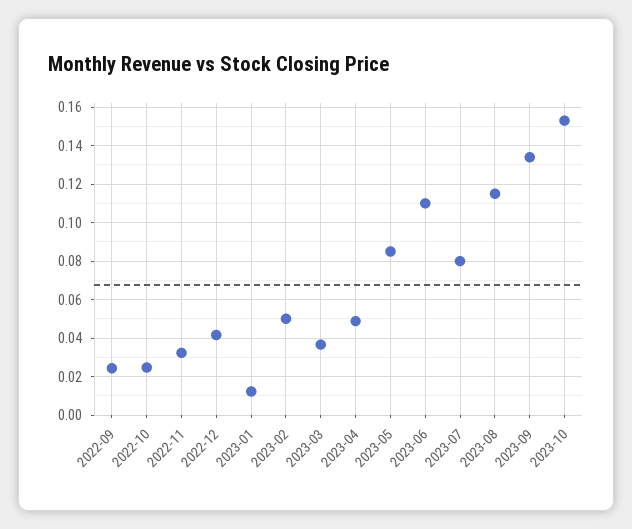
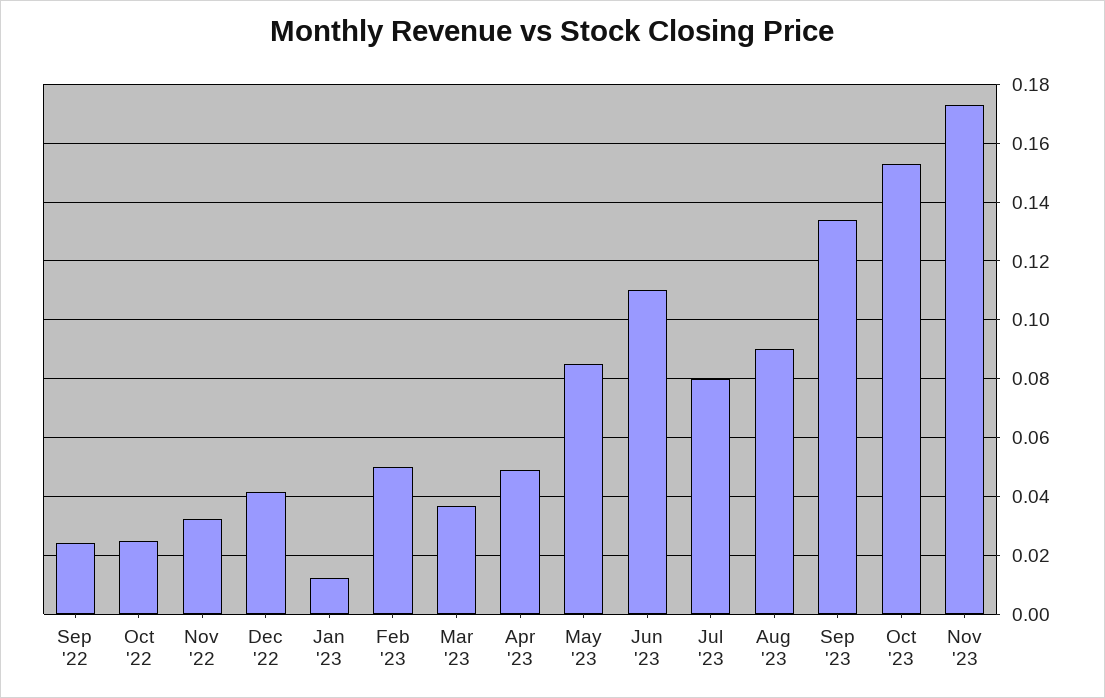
2023-08: 0.115 -> 0.09
Nov '23: none -> 0.1725

